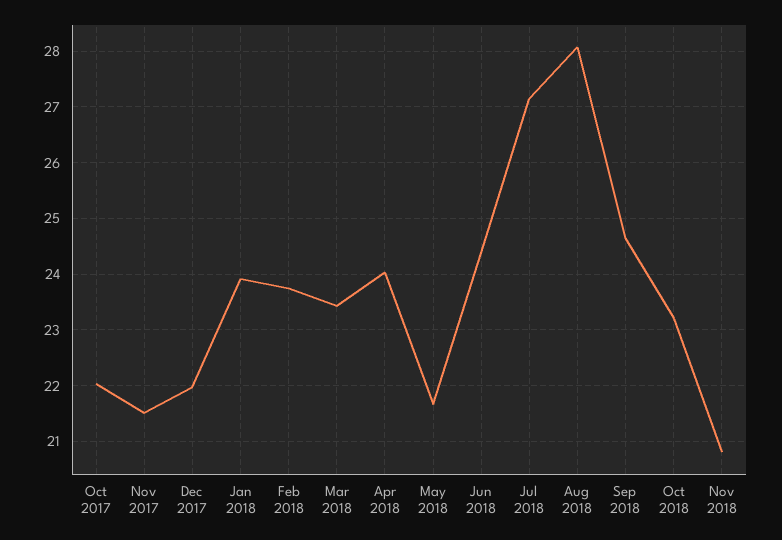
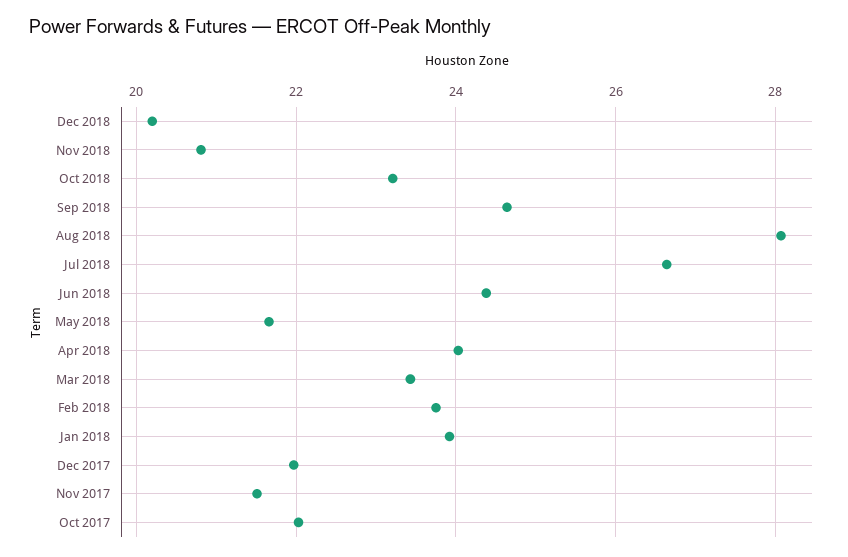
Jul 2018: 27.2 -> 26.6
Dec 2018: none -> 20.2

